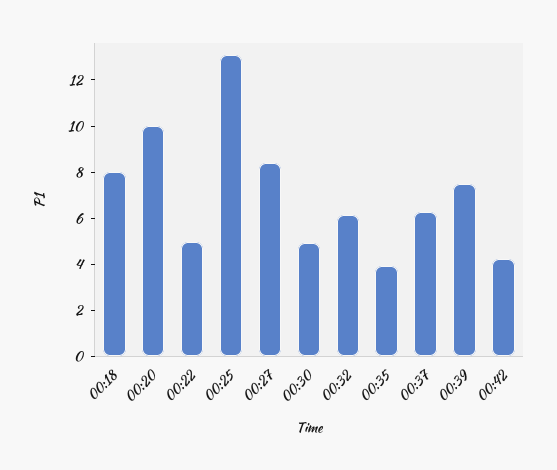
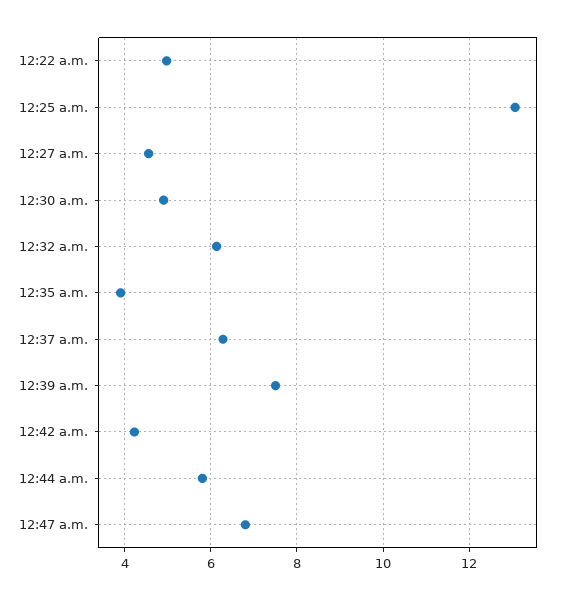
00:18: 8 -> none
00:20: 10 -> none
00:27: 8.5 -> 4.6
12:44 a.m.: none -> 5.8
12:47 a.m.: none -> 6.8

